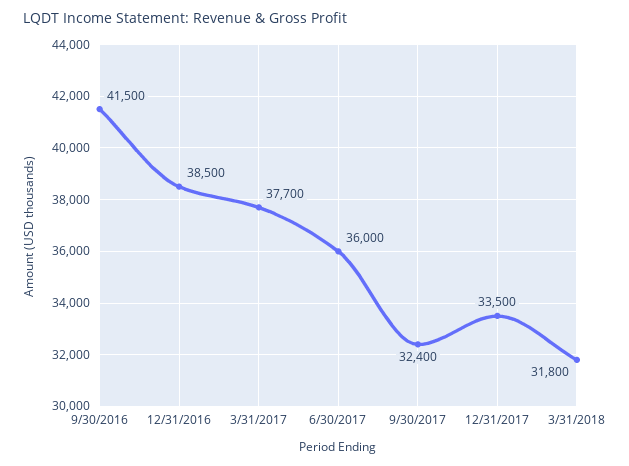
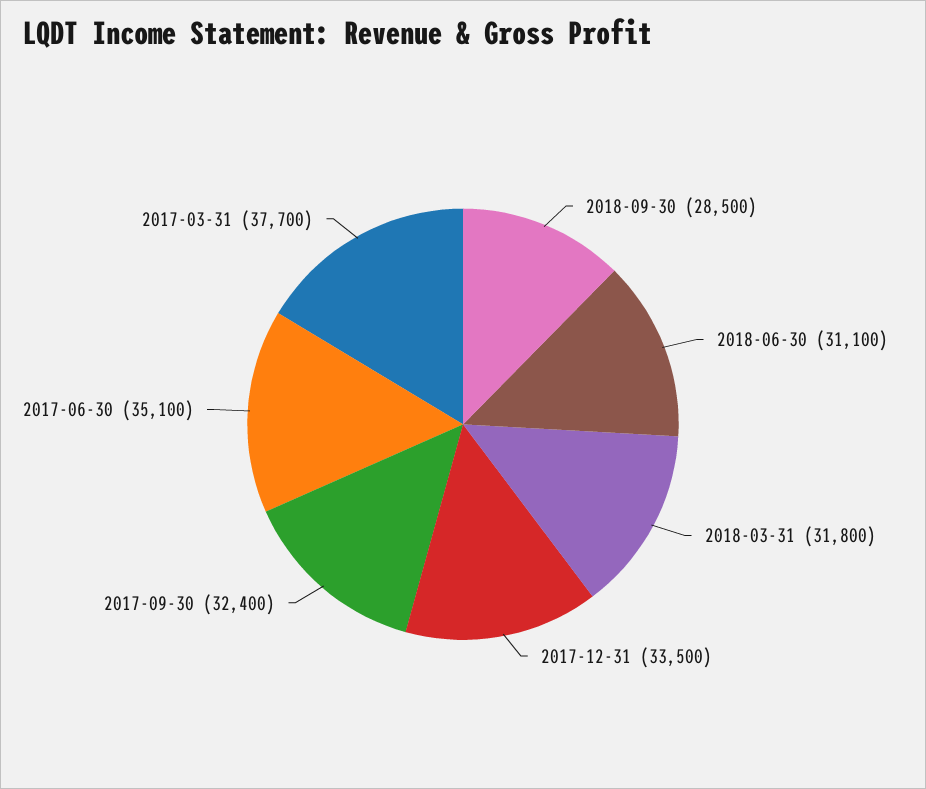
9/30/2016: 41500 -> none
12/31/2016: 38500 -> none
6/30/2017: 36000 -> 35100
2018-09-30: none -> 28500
2018-06-30: none -> 31100

